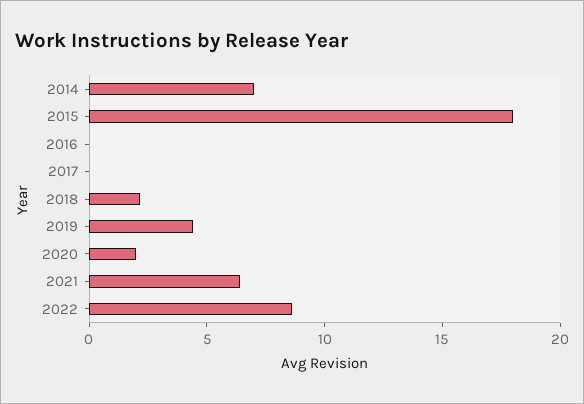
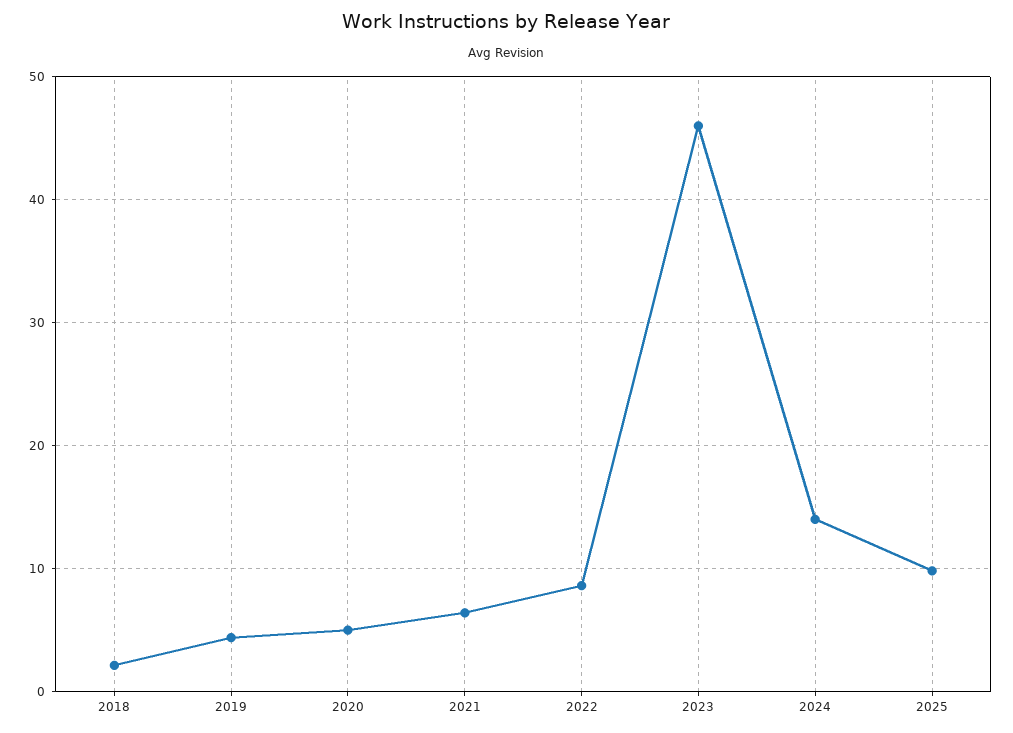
2014: 7 -> none
2015: 18 -> none
2016: 0 -> none
2017: 0 -> none
2020: 2 -> 5
2023: none -> 46
2024: none -> 14
2025: none -> 10

